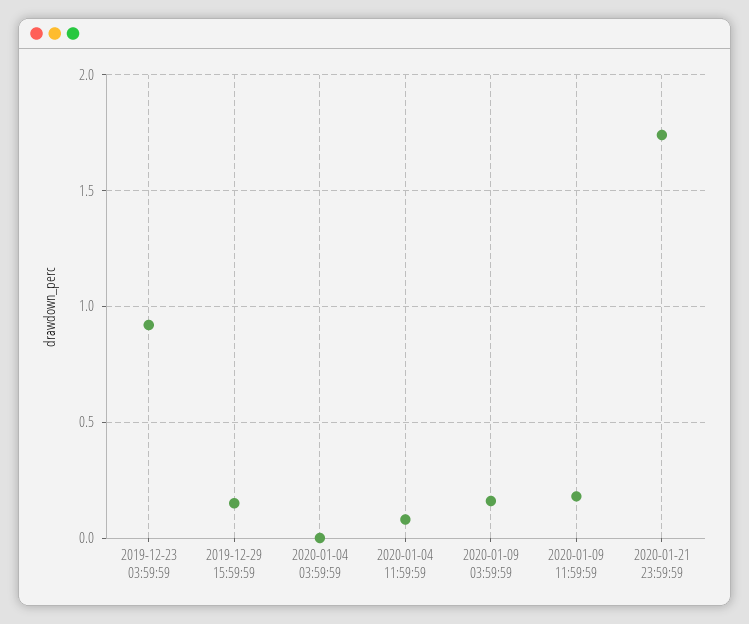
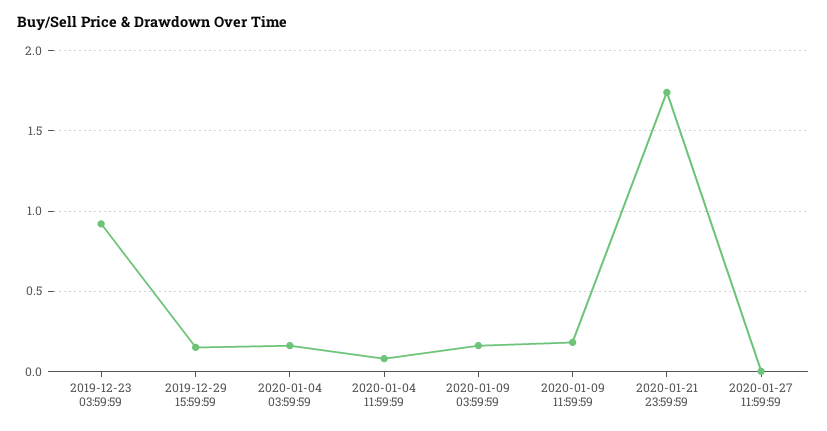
2020-01-04 03:59:59: 0 -> 0.15
2020-01-27 11:59:59: none -> 0

